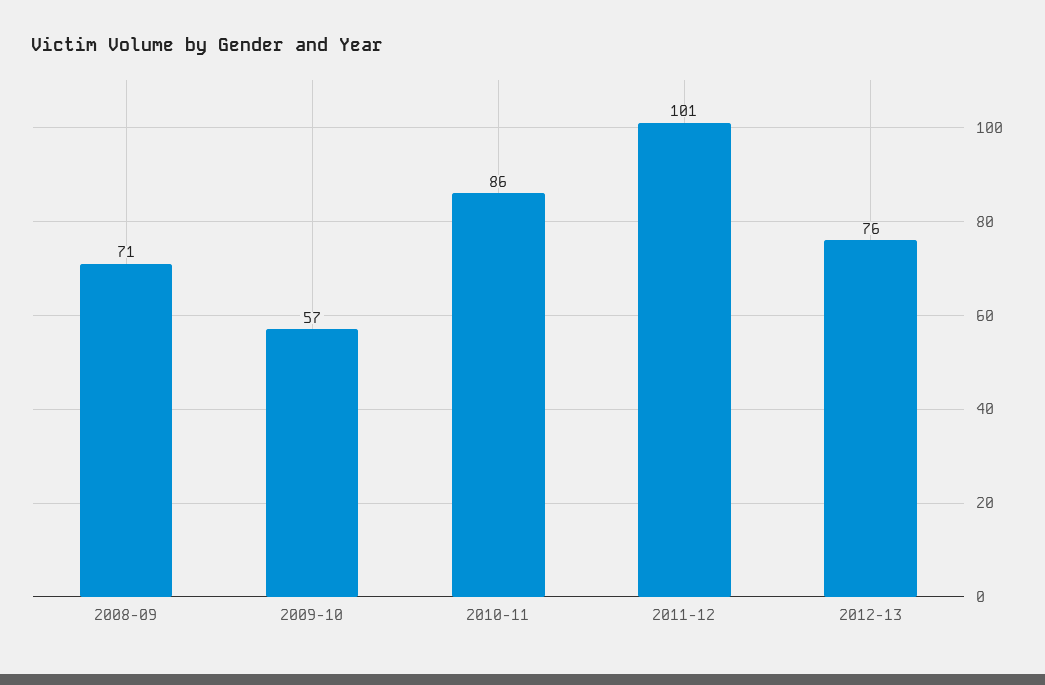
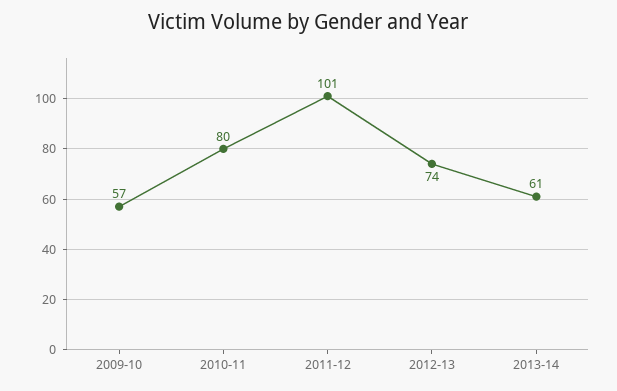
2008-09: 71 -> none
2010-11: 86 -> 80
2012-13: 76 -> 74
2013-14: none -> 61

